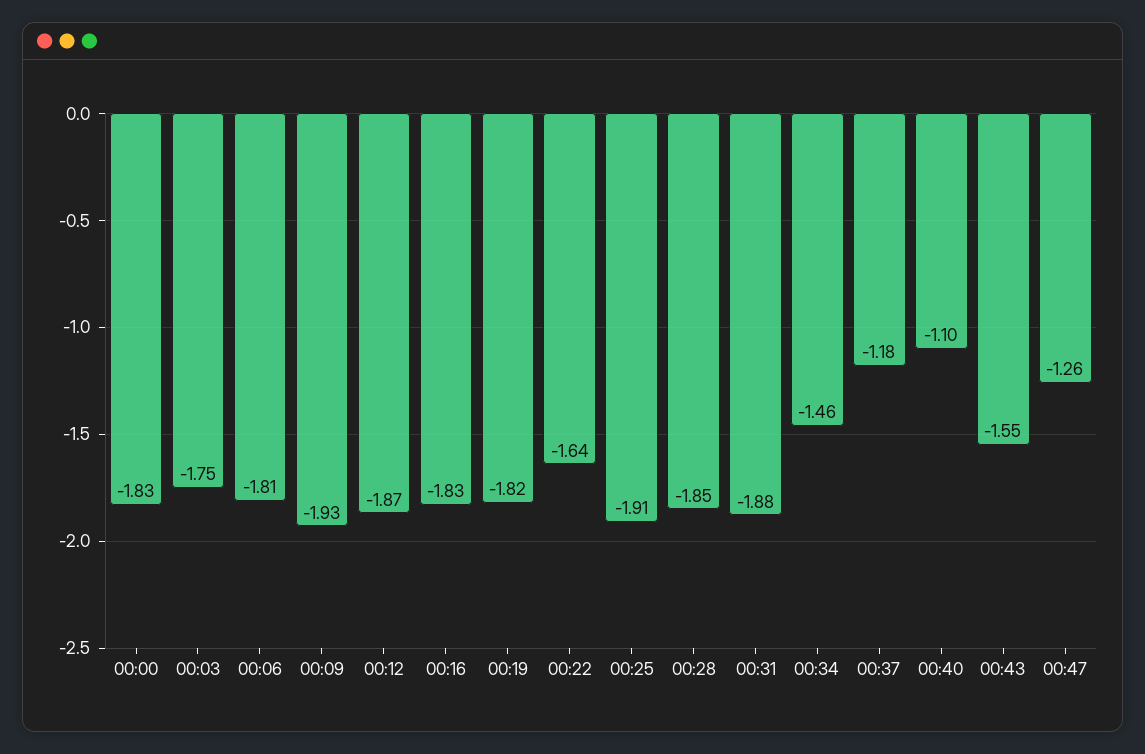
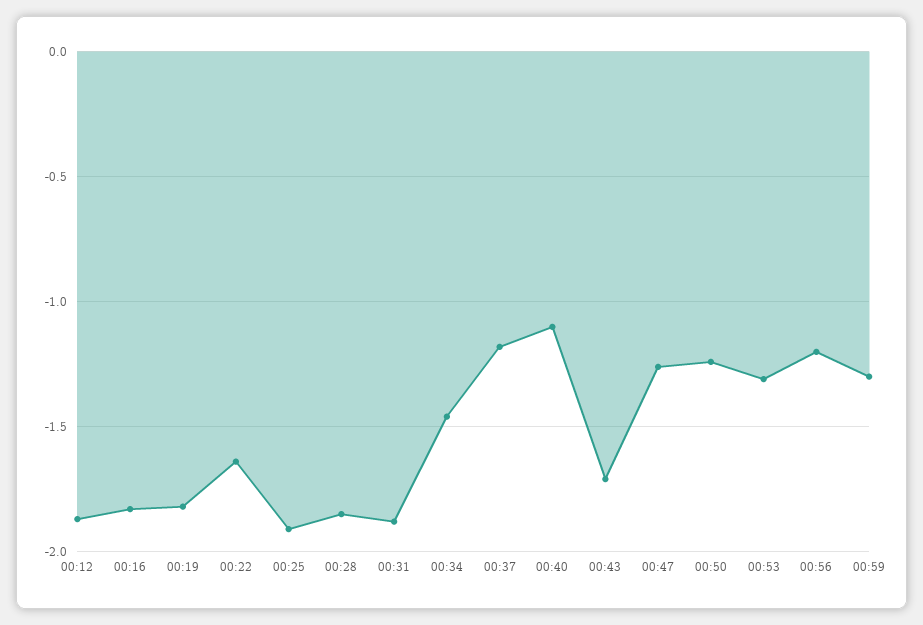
00:00: -1.83 -> none
00:03: -1.75 -> none
00:06: -1.81 -> none
00:09: -1.93 -> none
00:43: -1.55 -> -1.7
00:50: none -> -1.25
00:53: none -> -1.3
00:56: none -> -1.2
00:59: none -> -1.3

